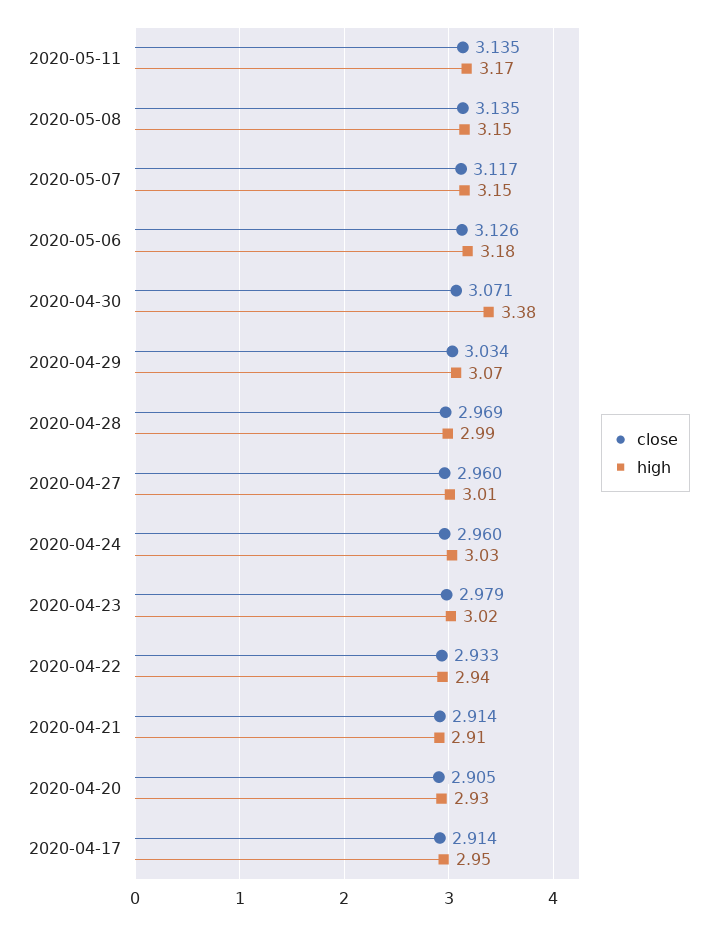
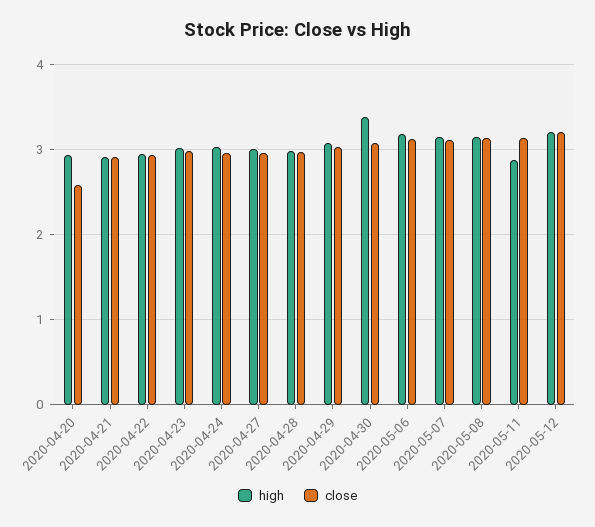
high, 2020-05-11: 3.17 -> 2.9
close, 2020-04-20: 2.905 -> 2.6
close, 2020-04-17: 2.914 -> none
high, 2020-04-17: 2.95 -> none
high, 2020-05-12: none -> 3.2
close, 2020-05-12: none -> 3.2

